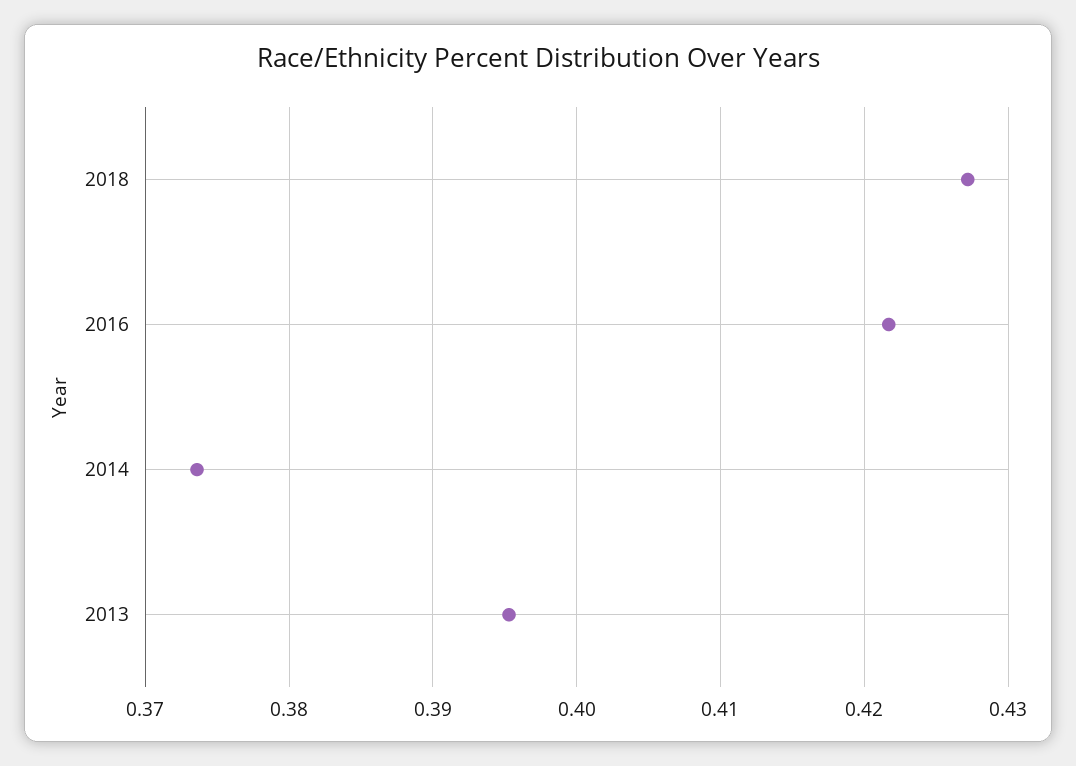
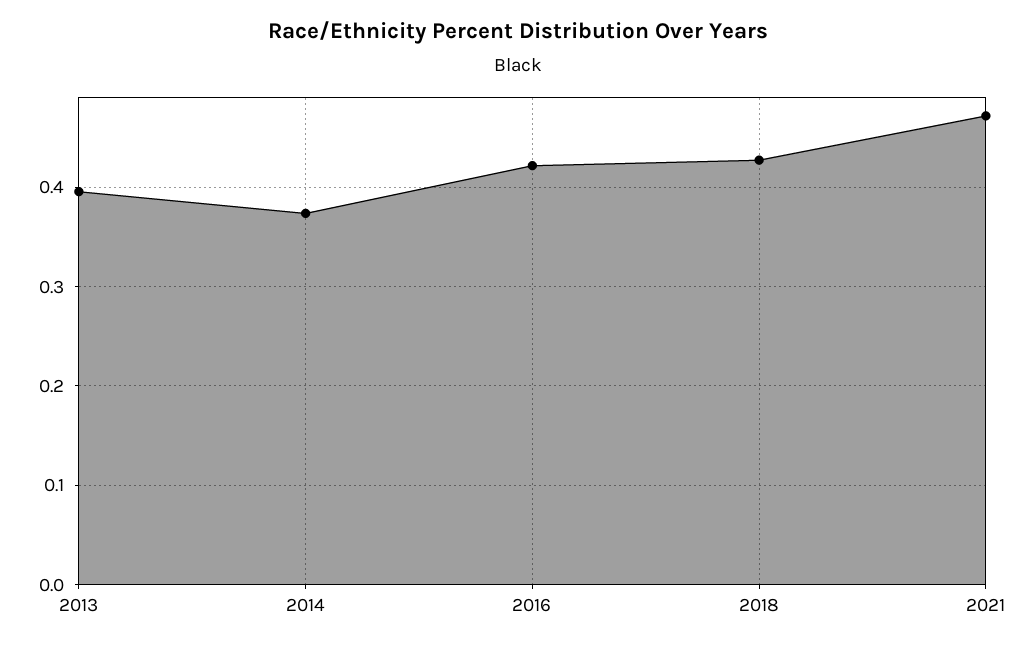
2021: none -> 0.47

